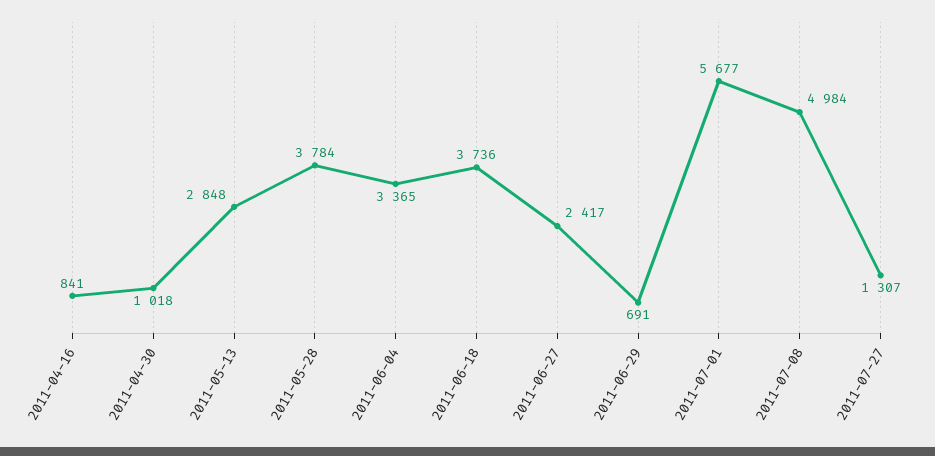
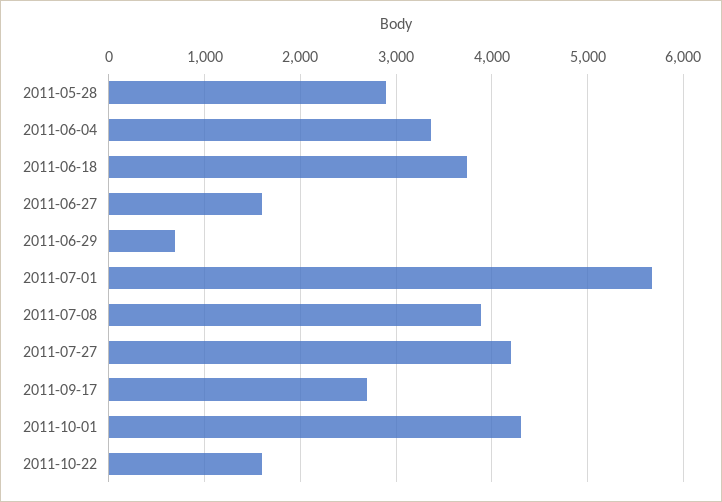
2011-04-16: 841 -> none
2011-04-30: 1018 -> none
2011-05-13: 2848 -> none
2011-05-28: 3784 -> 2900
2011-06-27: 2417 -> 1600
2011-07-08: 4984 -> 3900
2011-07-27: 1307 -> 4200
2011-09-17: none -> 2700
2011-10-01: none -> 4300
2011-10-22: none -> 1600

